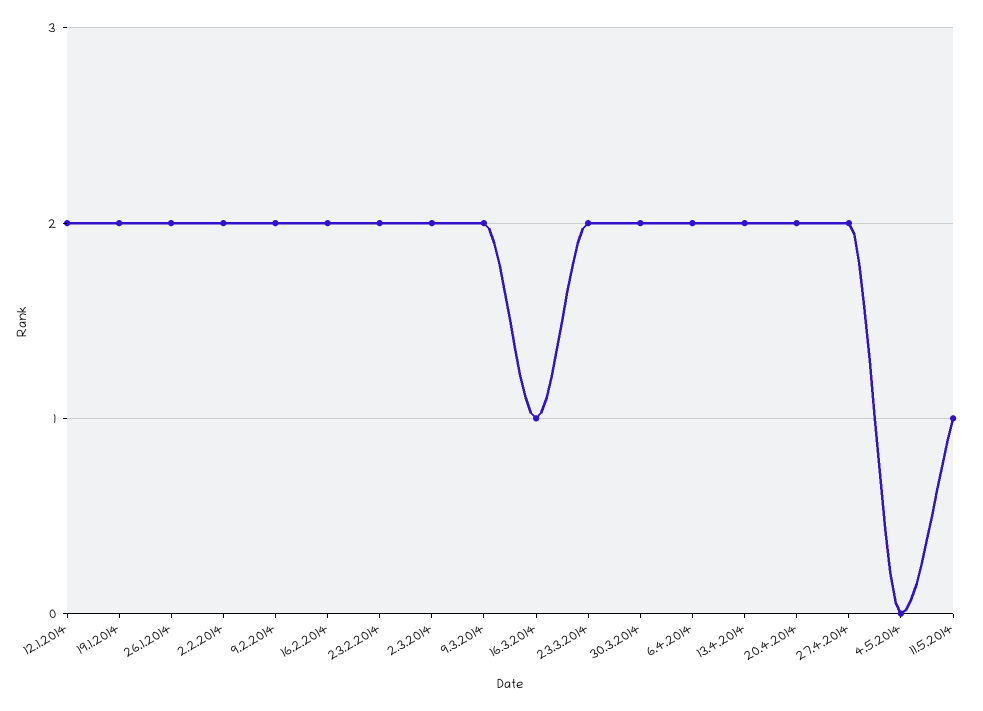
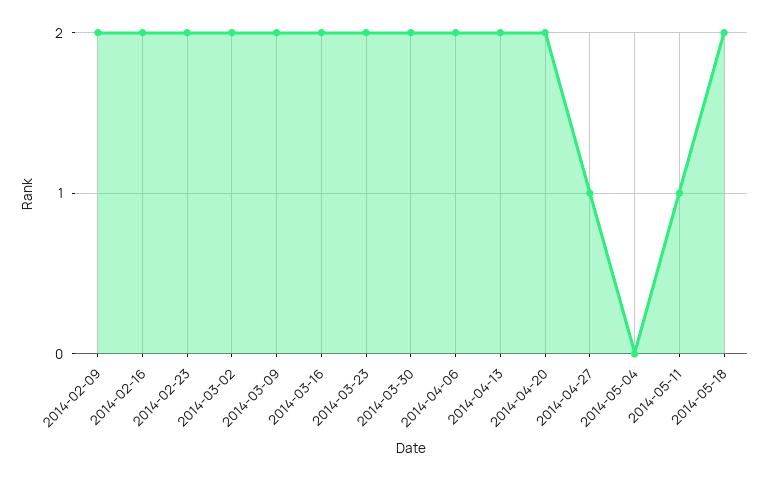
12.1.2014: 2 -> none
19.1.2014: 2 -> none
26.1.2014: 2 -> none
2.2.2014: 2 -> none
16.3.2014: 1 -> 2
27.4.2014: 2 -> 1
2014-05-18: none -> 2

